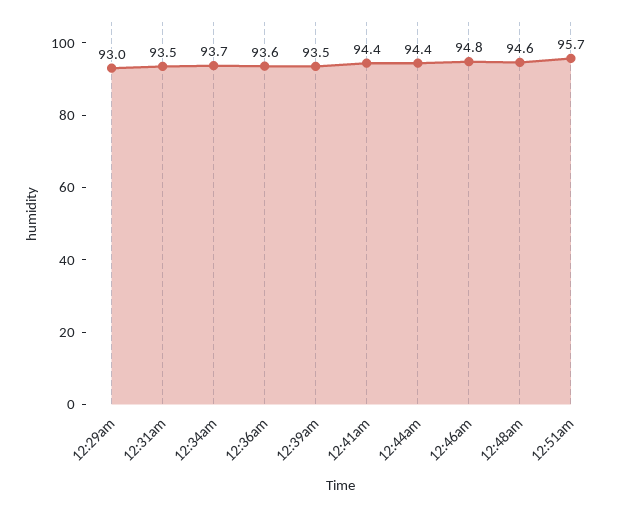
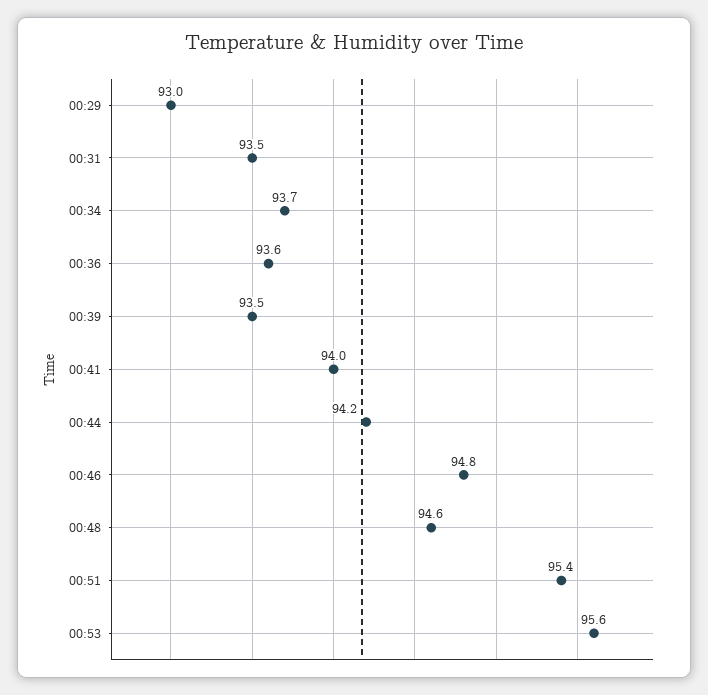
12:41am: 94.4 -> 94
12:44am: 94.4 -> 94.2
12:51am: 95.7 -> 95.4
00:53: none -> 95.6

